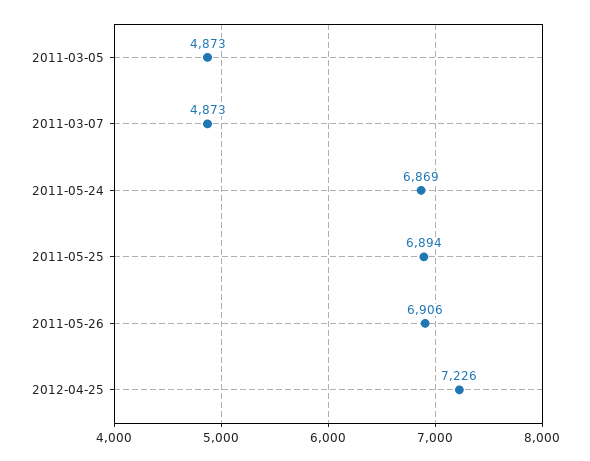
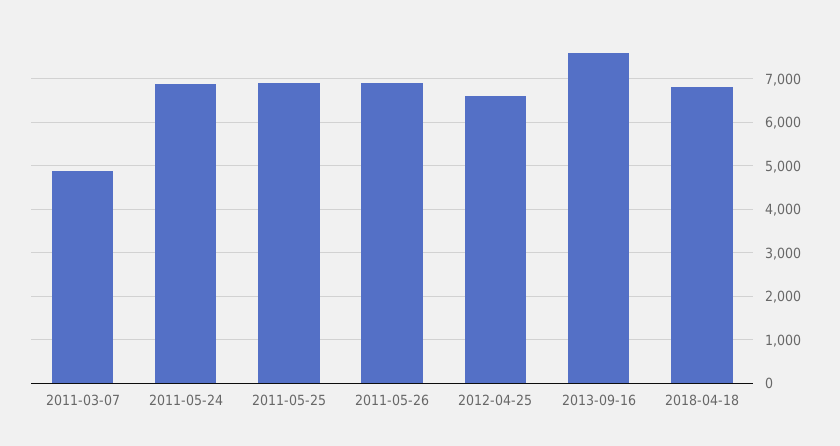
2011-03-05: 4873 -> none
2012-04-25: 7226 -> 6600
2013-09-16: none -> 7600
2018-04-18: none -> 6800

